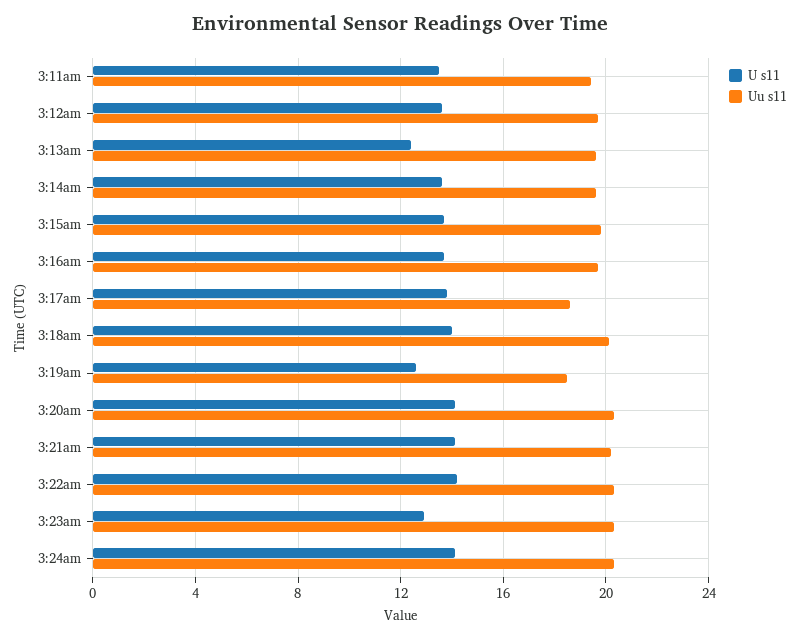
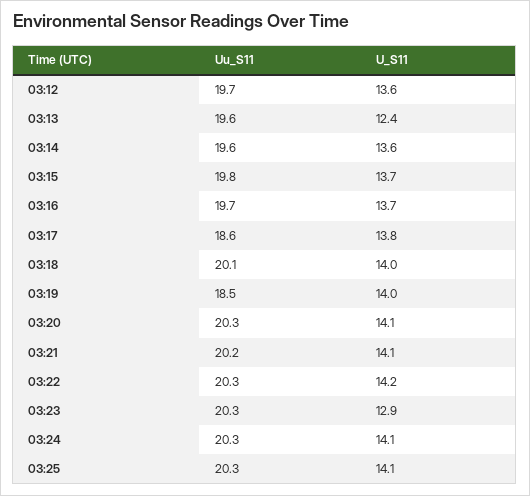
U s11, 3:11am: 13.5 -> none
Uu s11, 3:11am: 19.5 -> none
U s11, 3:19am: 12.5 -> 14
Uu s11, 03:25: none -> 20.3
U s11, 03:25: none -> 14.1

